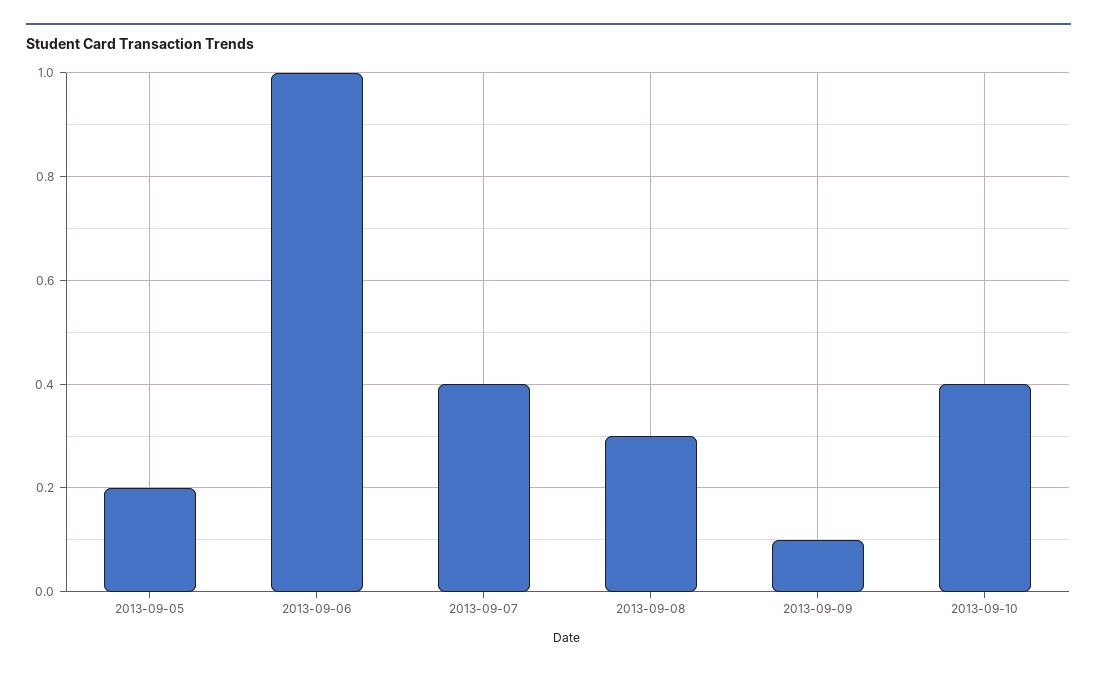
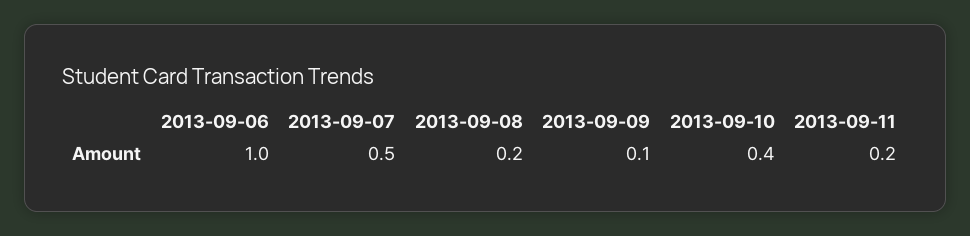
2013-09-05: 0.2 -> none
2013-09-07: 0.4 -> 0.5
2013-09-08: 0.3 -> 0.2
2013-09-11: none -> 0.2

